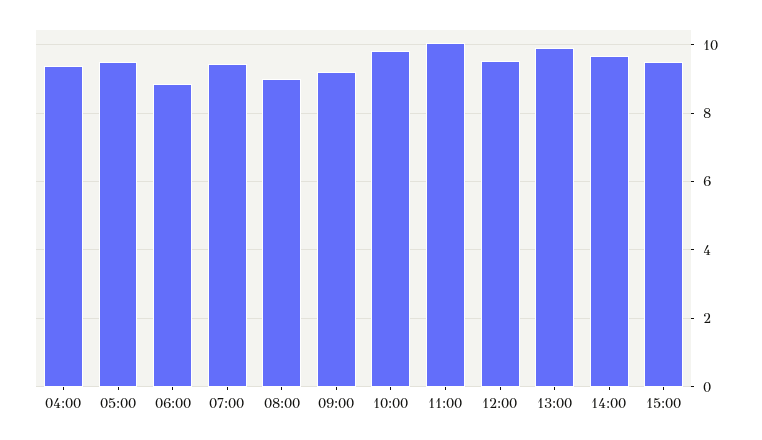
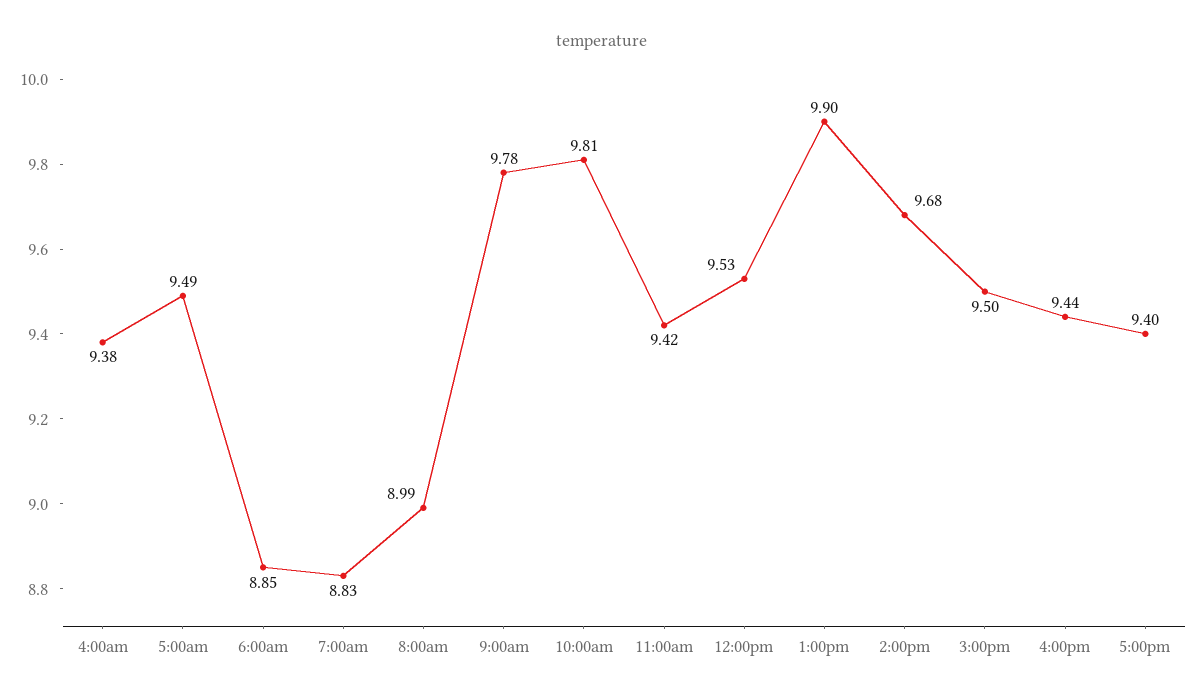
07:00: 9.4 -> 8.83
09:00: 9.2 -> 9.78
11:00: 10 -> 9.42
4:00pm: none -> 9.44
5:00pm: none -> 9.4

